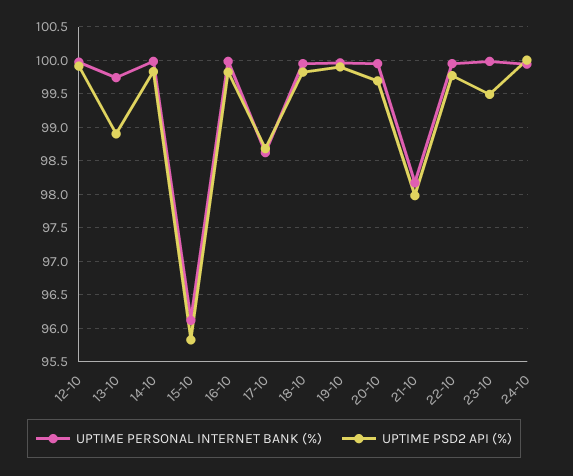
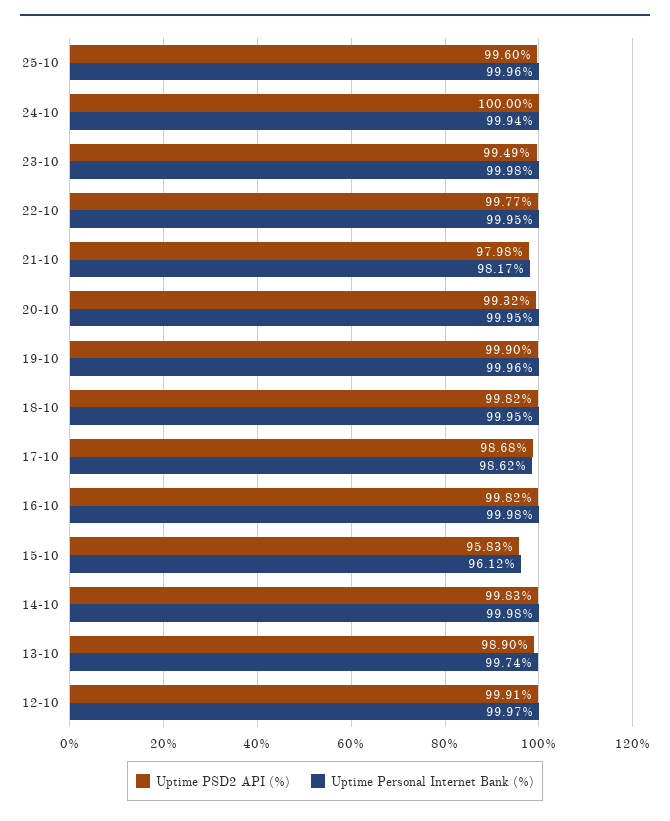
UPTIME PSD2 API (%), 20-10: 99.7 -> 99.32
UPTIME PSD2 API (%), 25-10: none -> 99.6
UPTIME PERSONAL INTERNET BANK (%), 25-10: none -> 99.96

